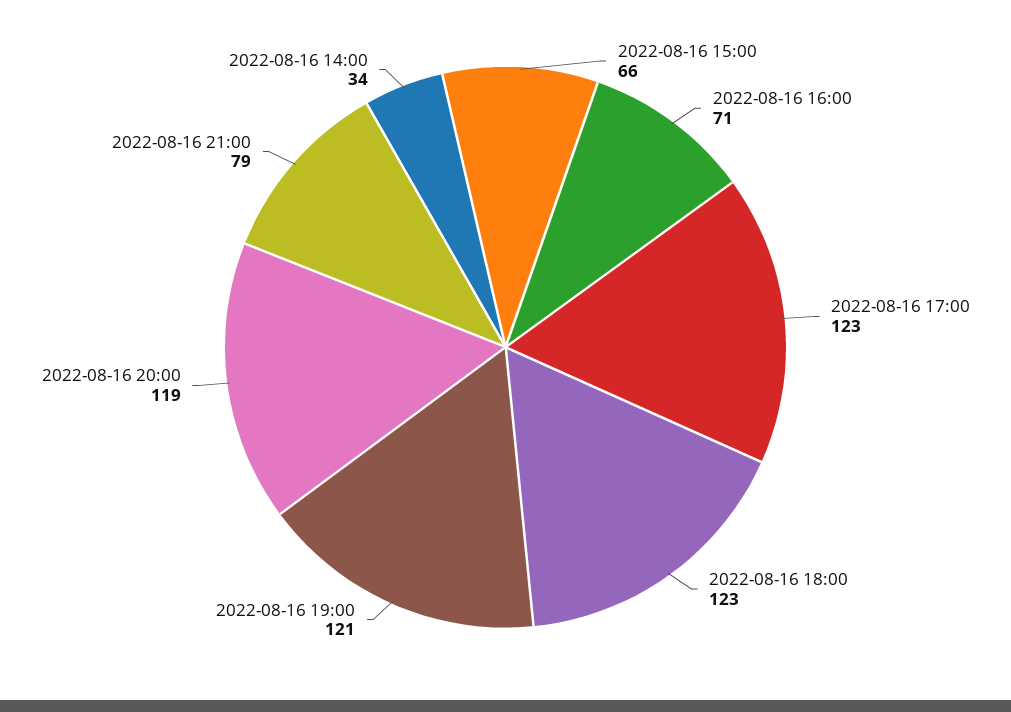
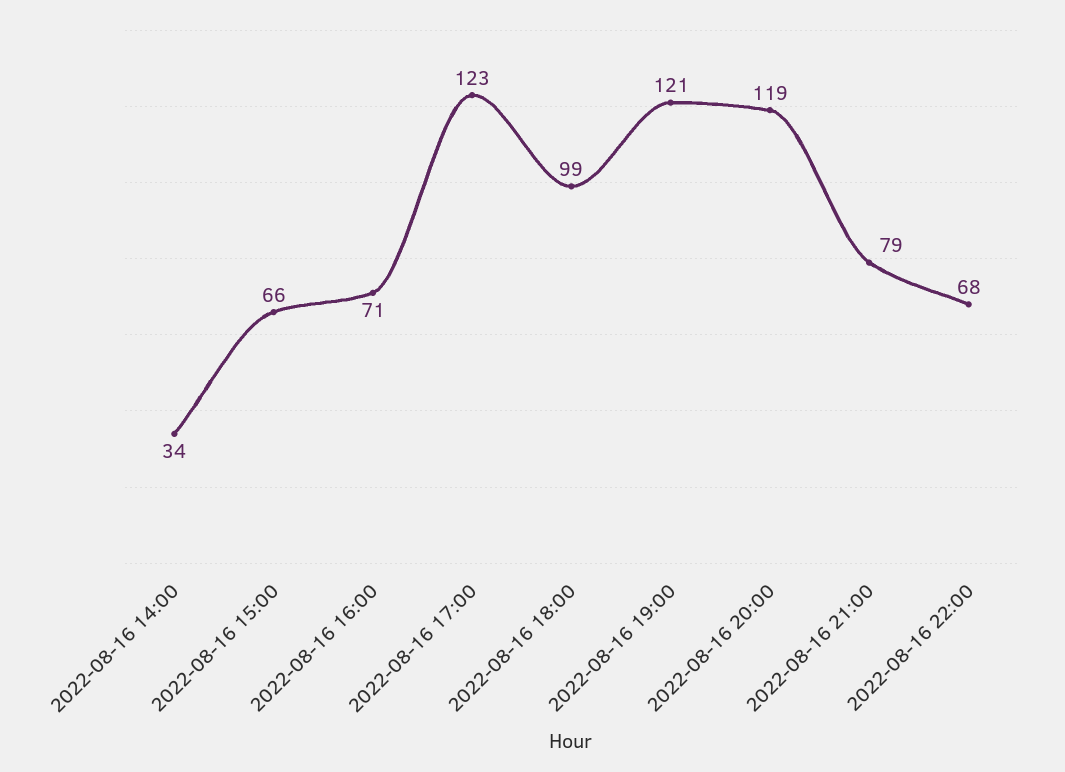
2022-08-16 18:00: 123 -> 99
2022-08-16 22:00: none -> 68

